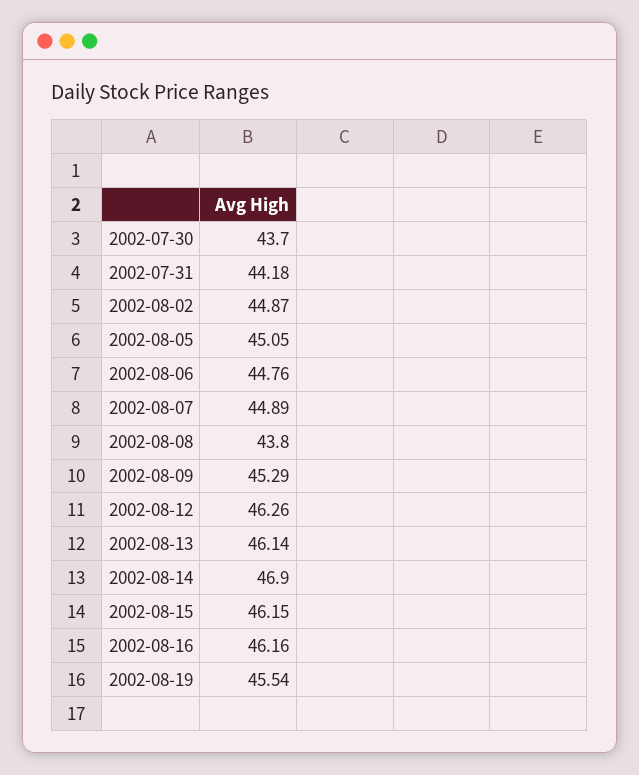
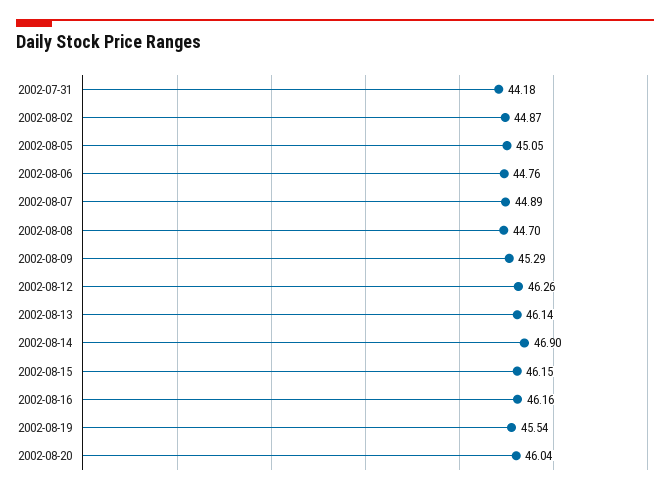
2002-07-30: 43.7 -> none
2002-08-08: 43.8 -> 44.7
2002-08-20: none -> 46.04

